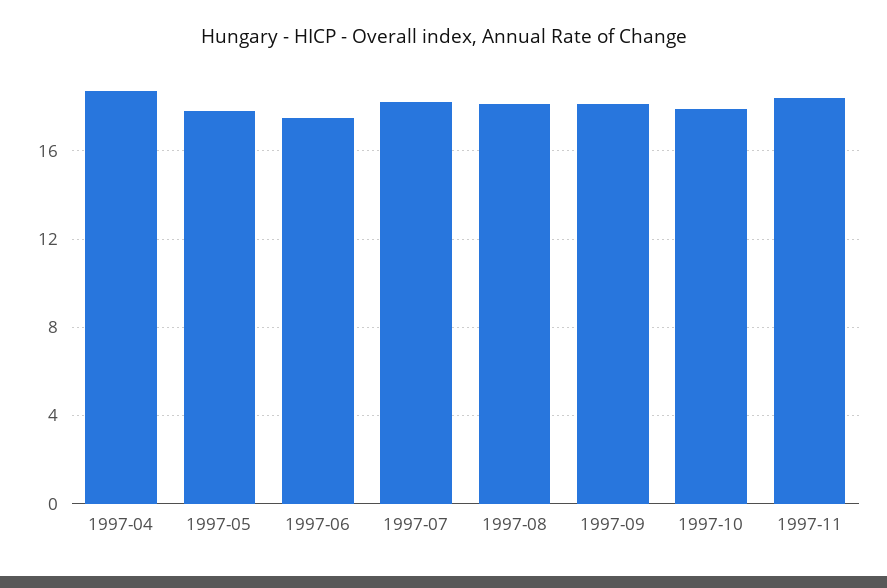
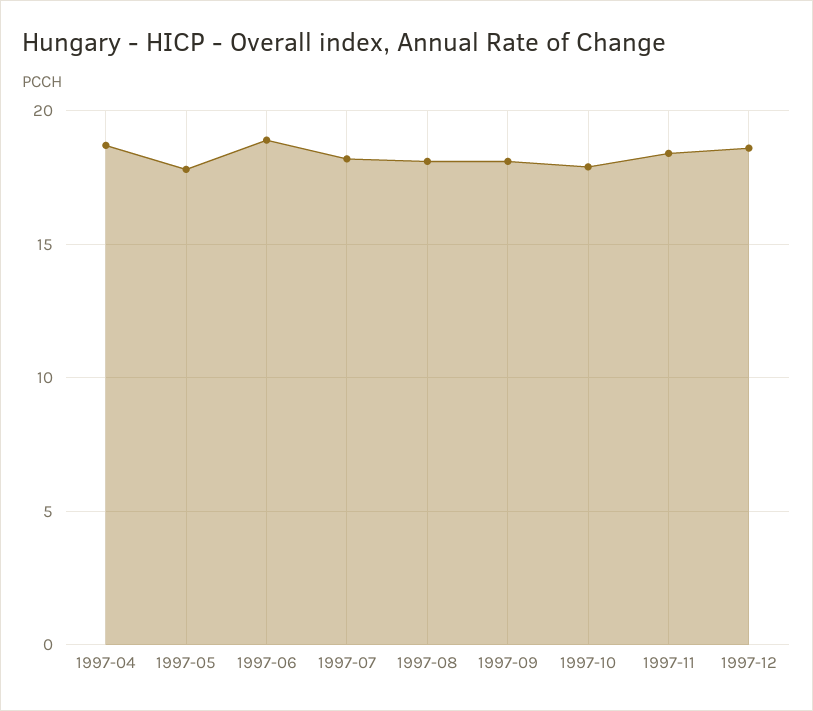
1997-06: 17.5 -> 19
1997-12: none -> 18.5

